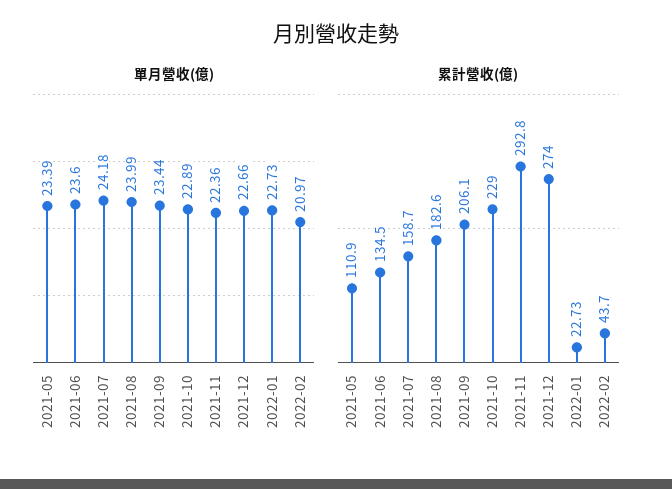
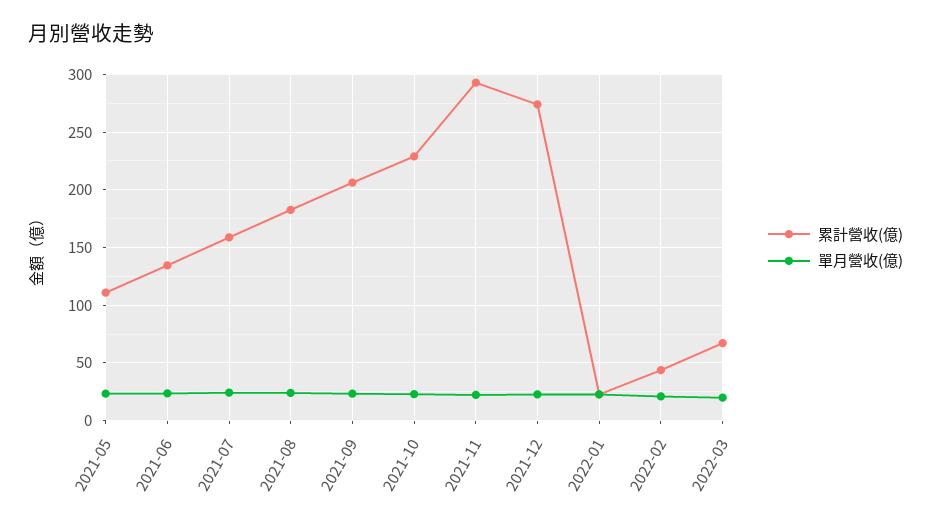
累計營收(億), 2022-03: none -> 70
單月營收(億), 2022-03: none -> 20

